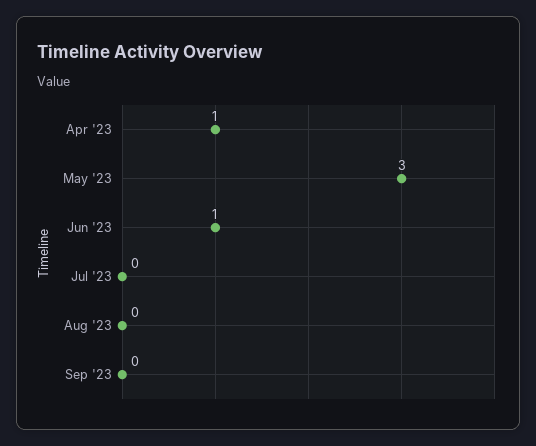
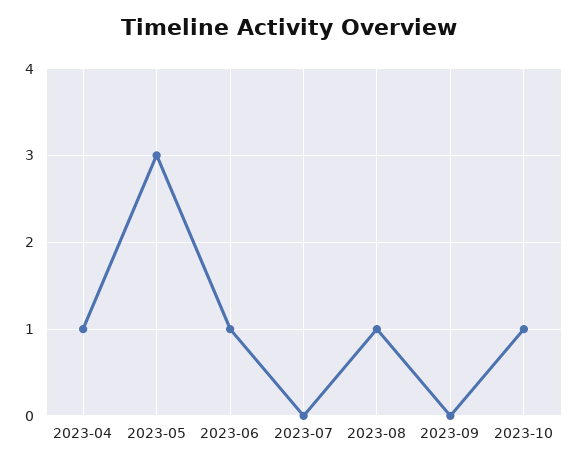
Aug '23: 0 -> 1
2023-10: none -> 1

